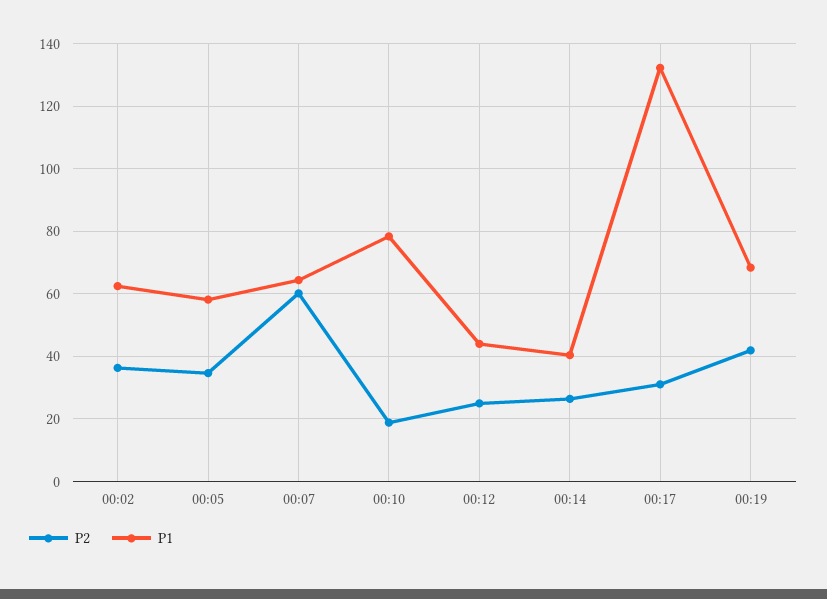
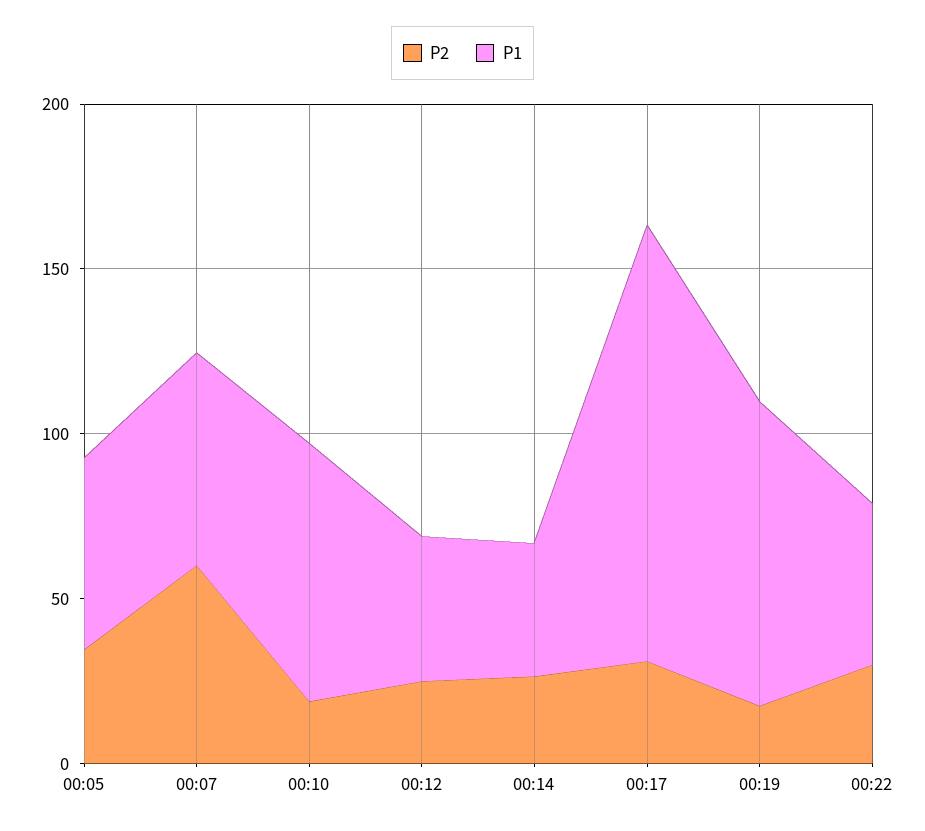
P2, 00:02: 36 -> none
P1, 00:02: 62 -> none
P2, 00:19: 42 -> 20
P1, 00:19: 68 -> 90
P2, 00:22: none -> 30
P1, 00:22: none -> 50

